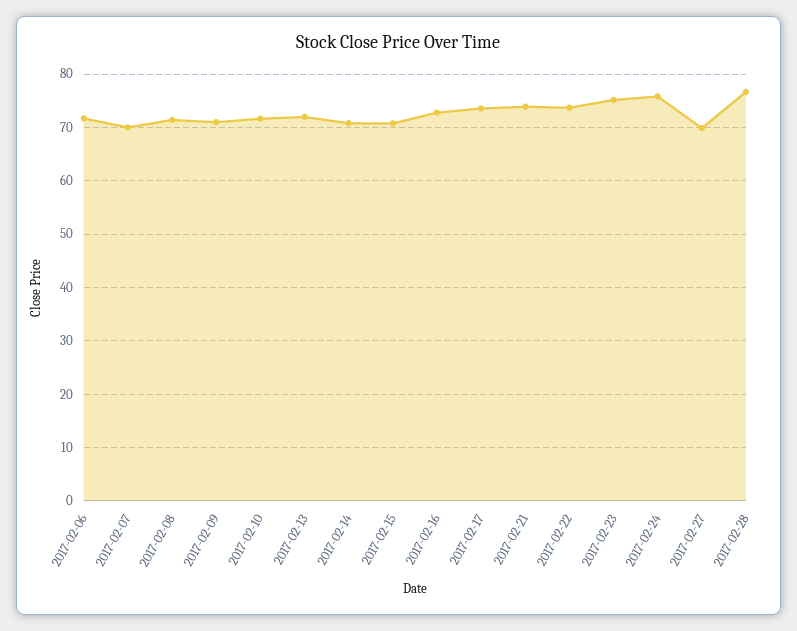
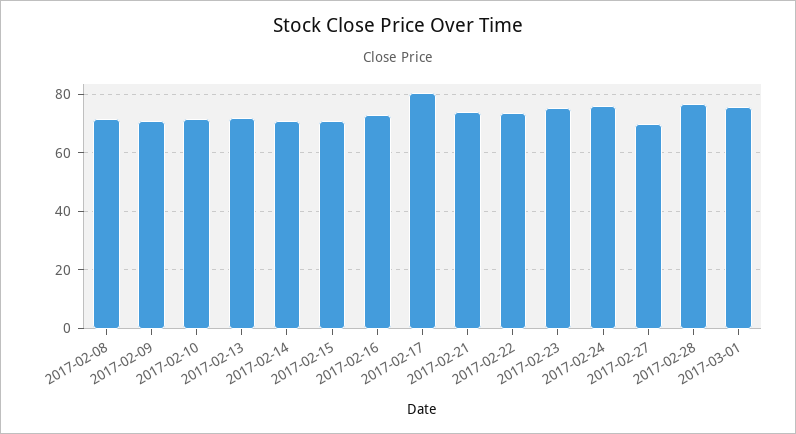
2017-02-06: 72 -> none
2017-02-07: 70 -> none
2017-02-17: 74 -> 80
2017-03-01: none -> 75

